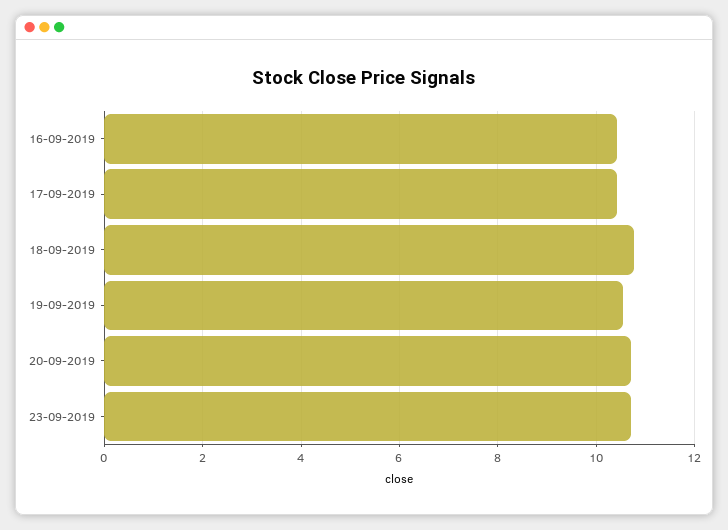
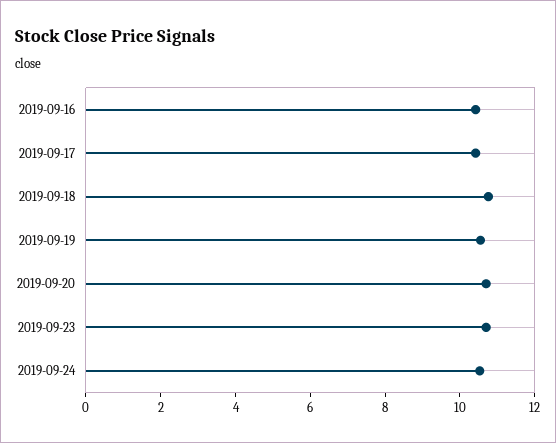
2019-09-24: none -> 10.5

